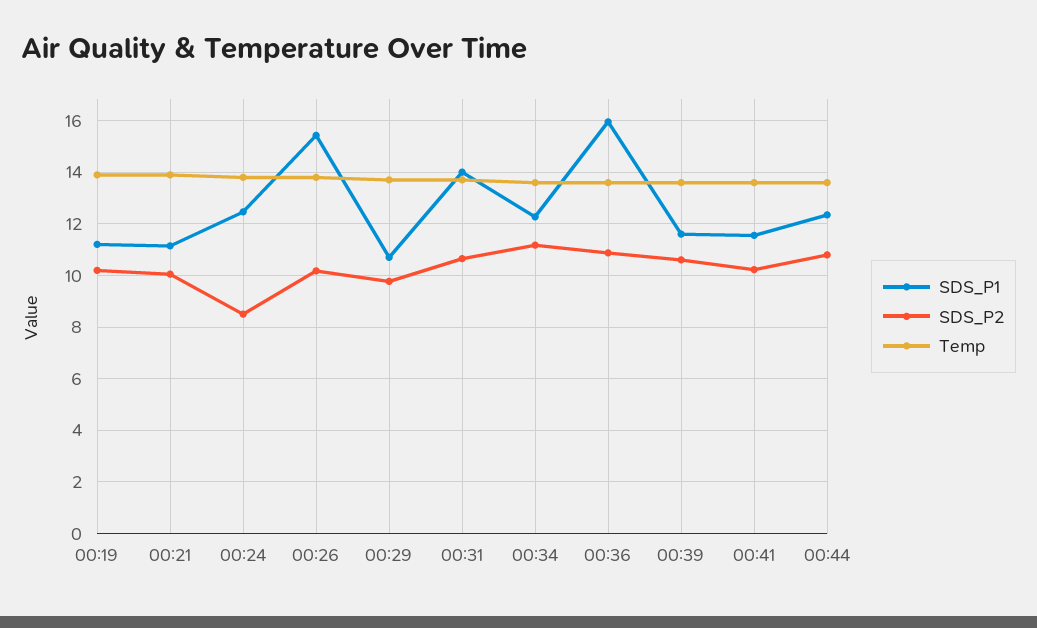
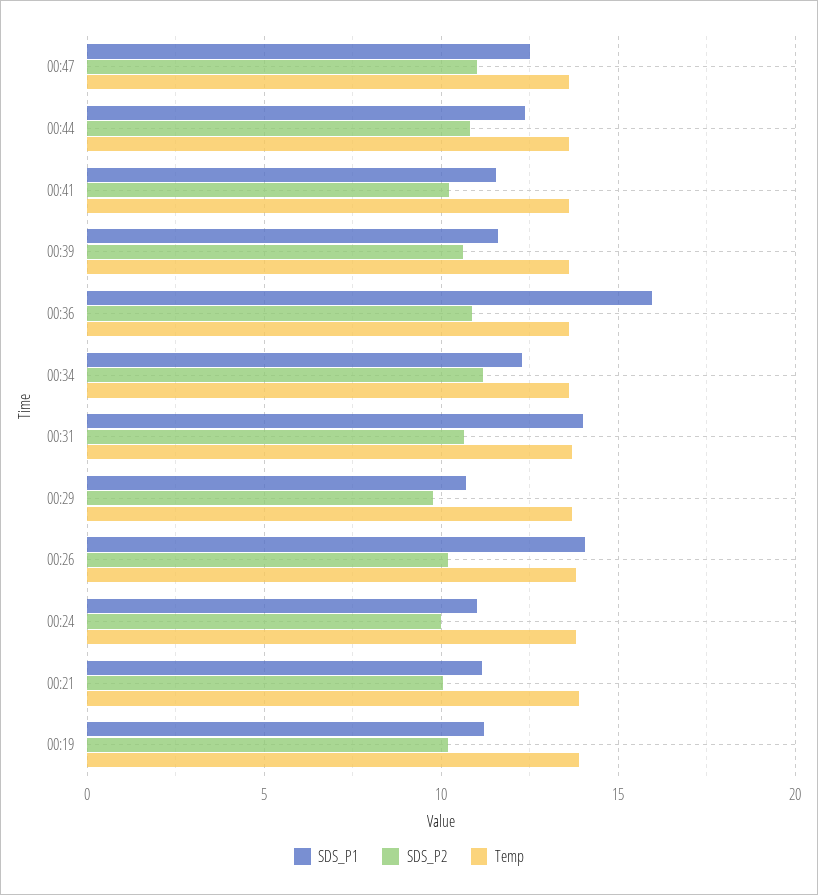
SDS_P1, 00:24: 12.5 -> 11
SDS_P2, 00:24: 8.5 -> 10
SDS_P1, 00:26: 15.5 -> 14
SDS_P1, 00:47: none -> 12.5
SDS_P2, 00:47: none -> 11
Temp, 00:47: none -> 13.5

